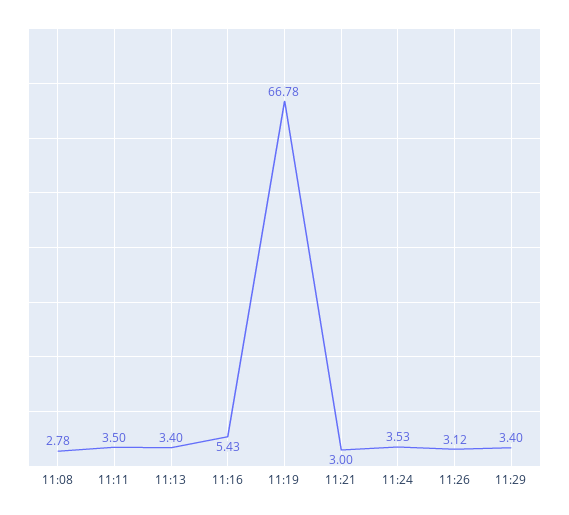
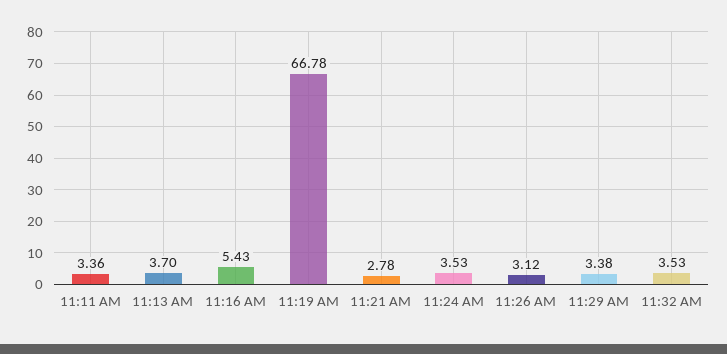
11:08: 2.78 -> none
11:11: 3.5 -> 3.36
11:13: 3.4 -> 3.7
11:21: 3 -> 2.78
11:29: 3.4 -> 3.38
11:32 AM: none -> 3.53

